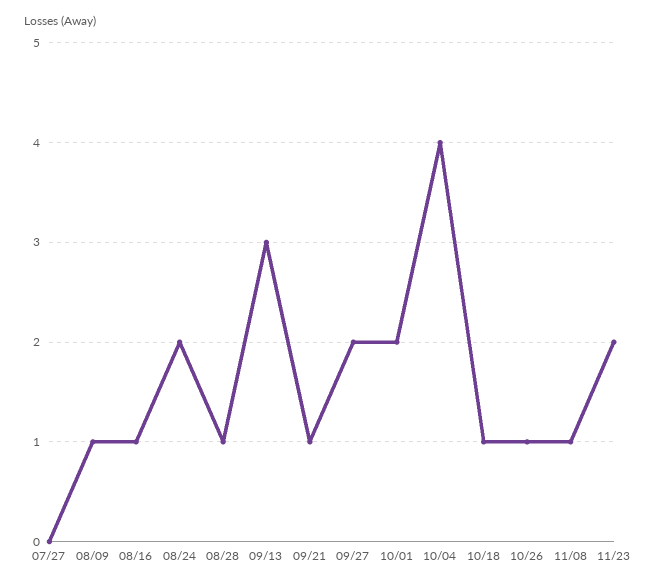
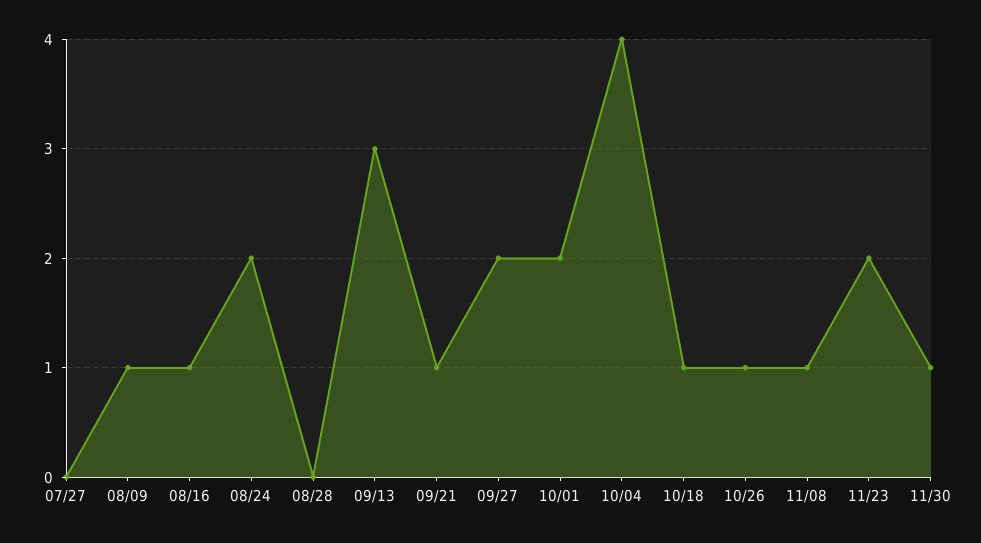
08/28: 1 -> 0
11/30: none -> 1

